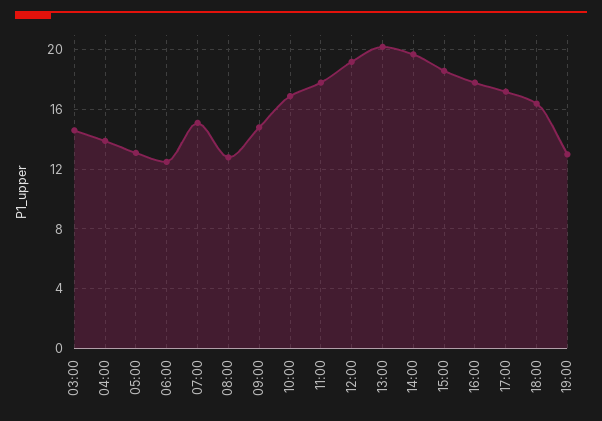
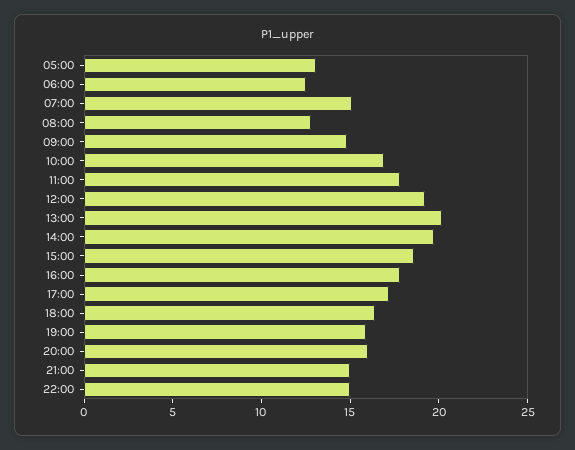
03:00: 14.5 -> none
04:00: 14 -> none
19:00: 13 -> 16
20:00: none -> 16
21:00: none -> 15
22:00: none -> 15

